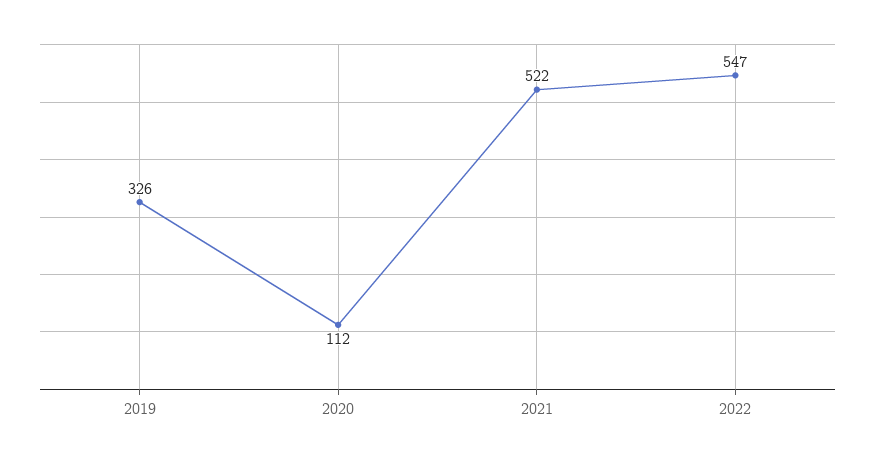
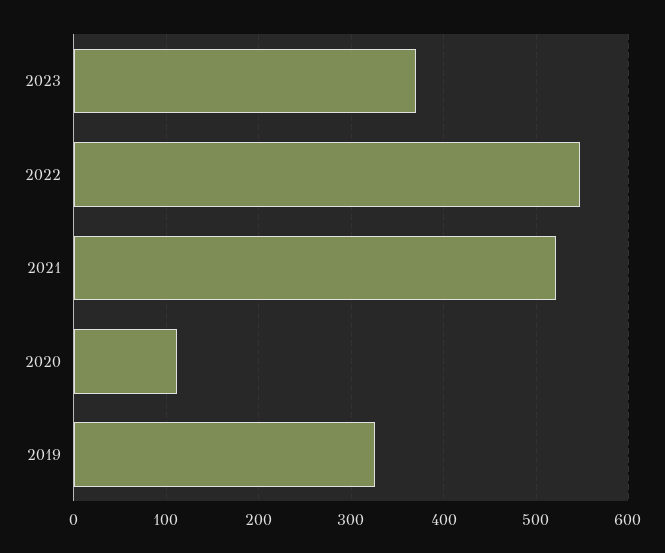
2023: none -> 370

